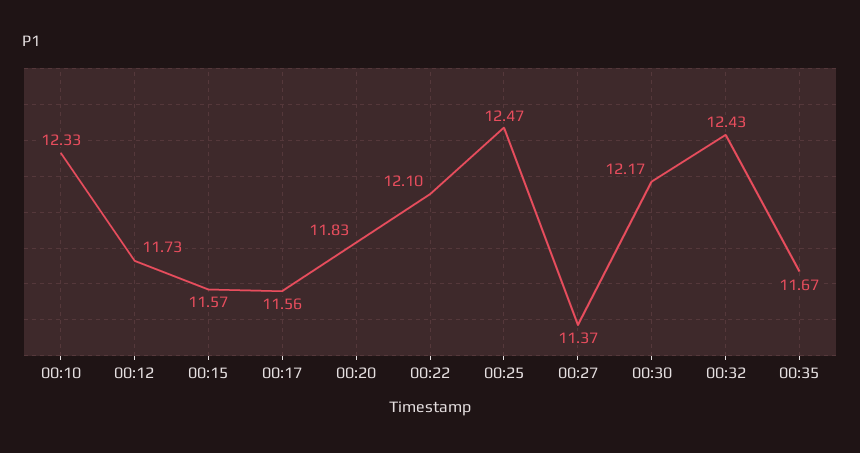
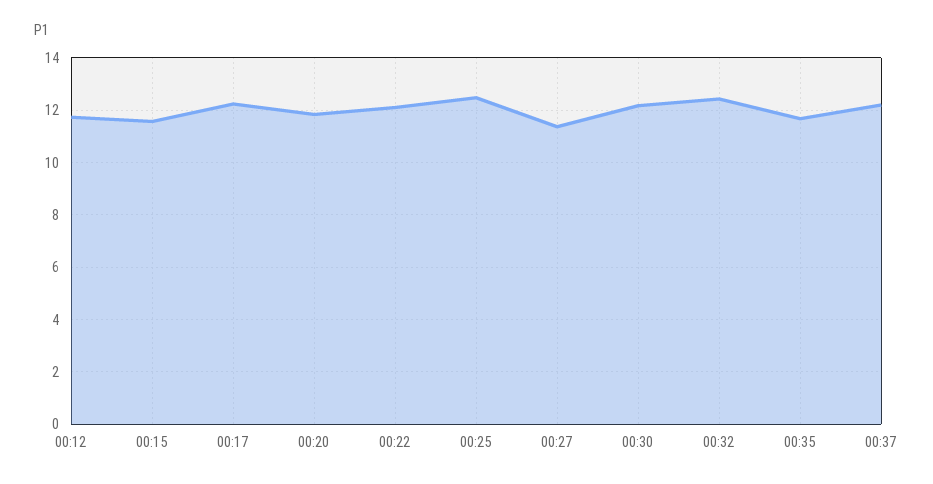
00:10: 12.33 -> none
00:17: 11.56 -> 12.25
00:37: none -> 12.25

